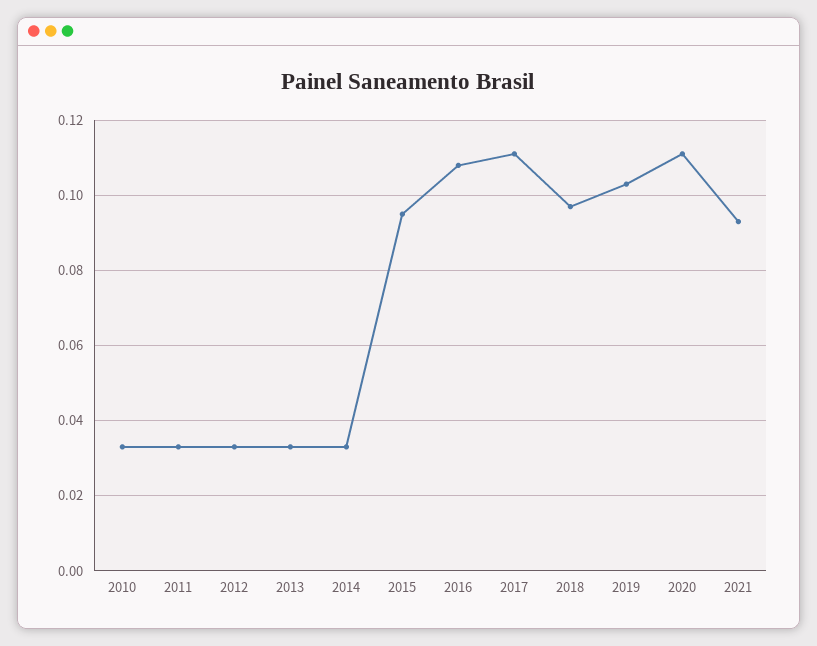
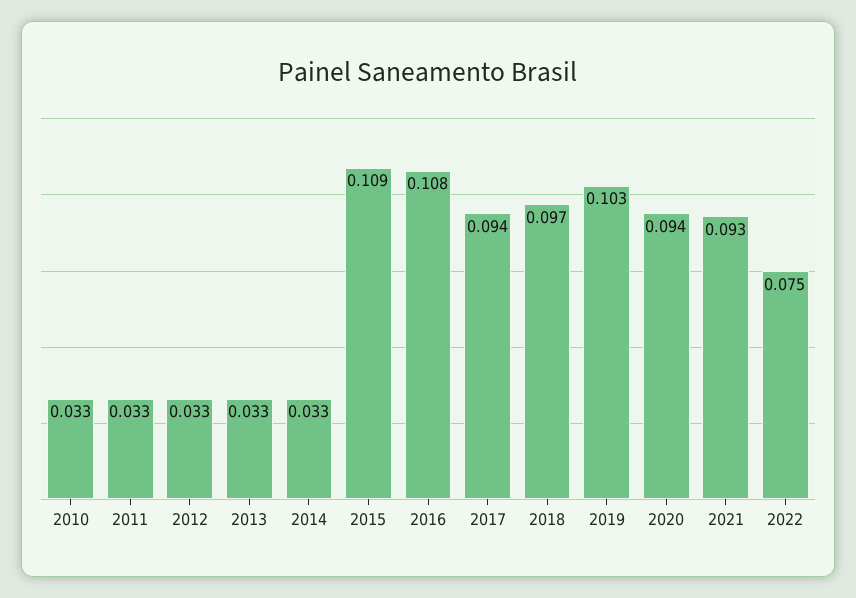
2015: 0.095 -> 0.109
2017: 0.11 -> 0.094
2020: 0.11 -> 0.094
2022: none -> 0.075

